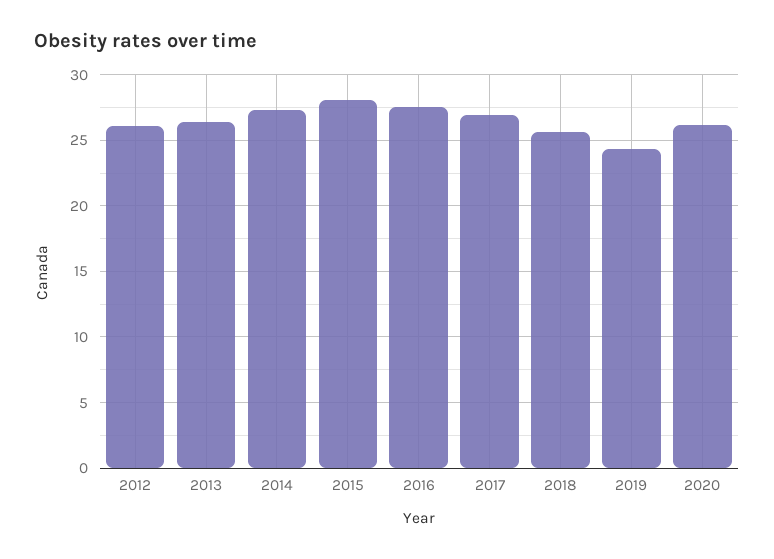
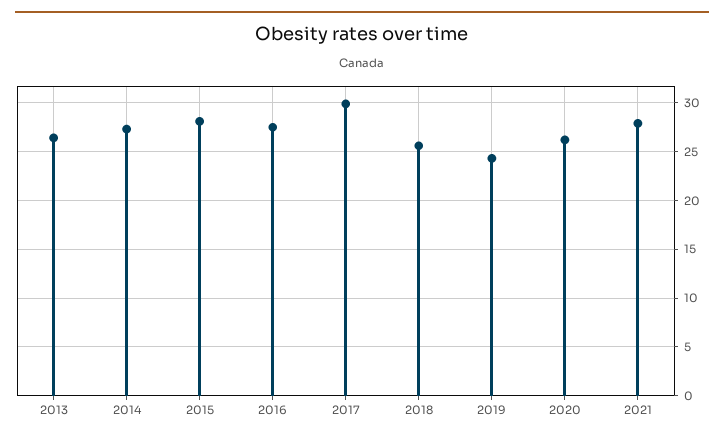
2012: 26 -> none
2017: 27 -> 30
2021: none -> 28

